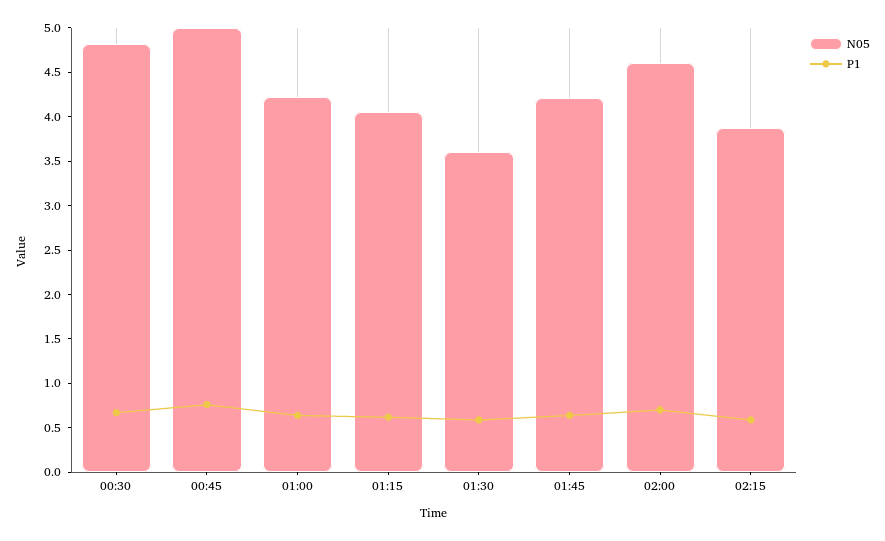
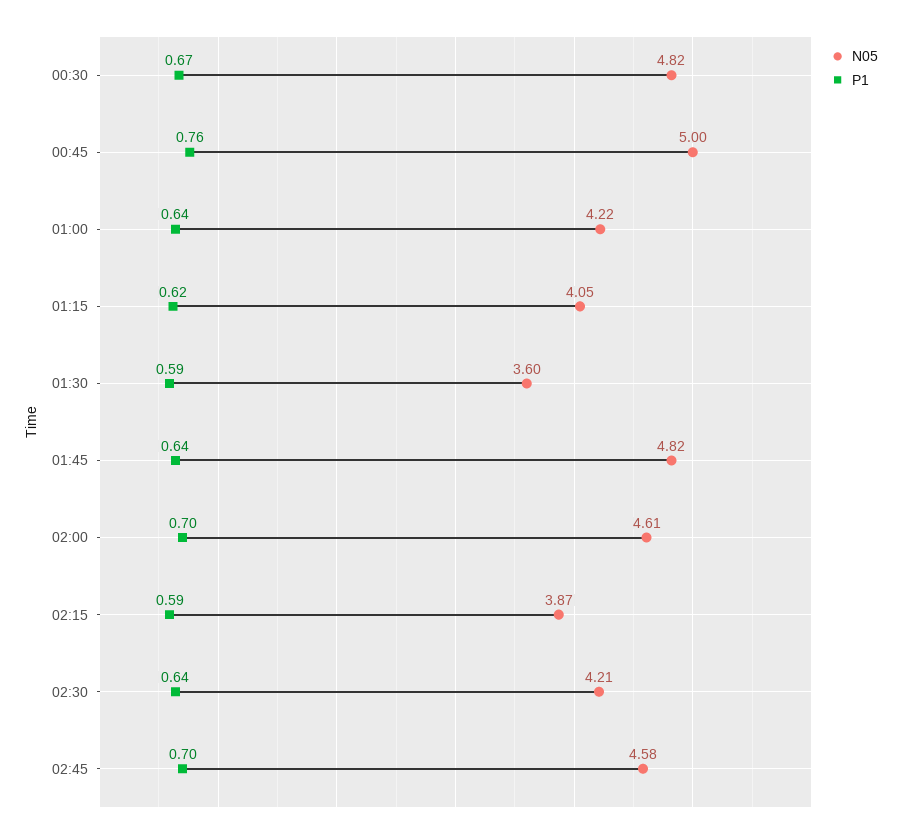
N05, 01:45: 4.2 -> 4.82
N05, 02:30: none -> 4.21
P1, 02:30: none -> 0.64
N05, 02:45: none -> 4.58
P1, 02:45: none -> 0.7

